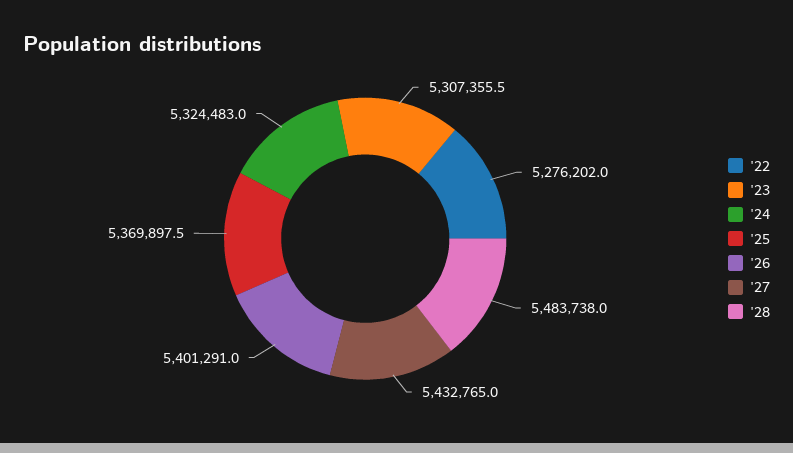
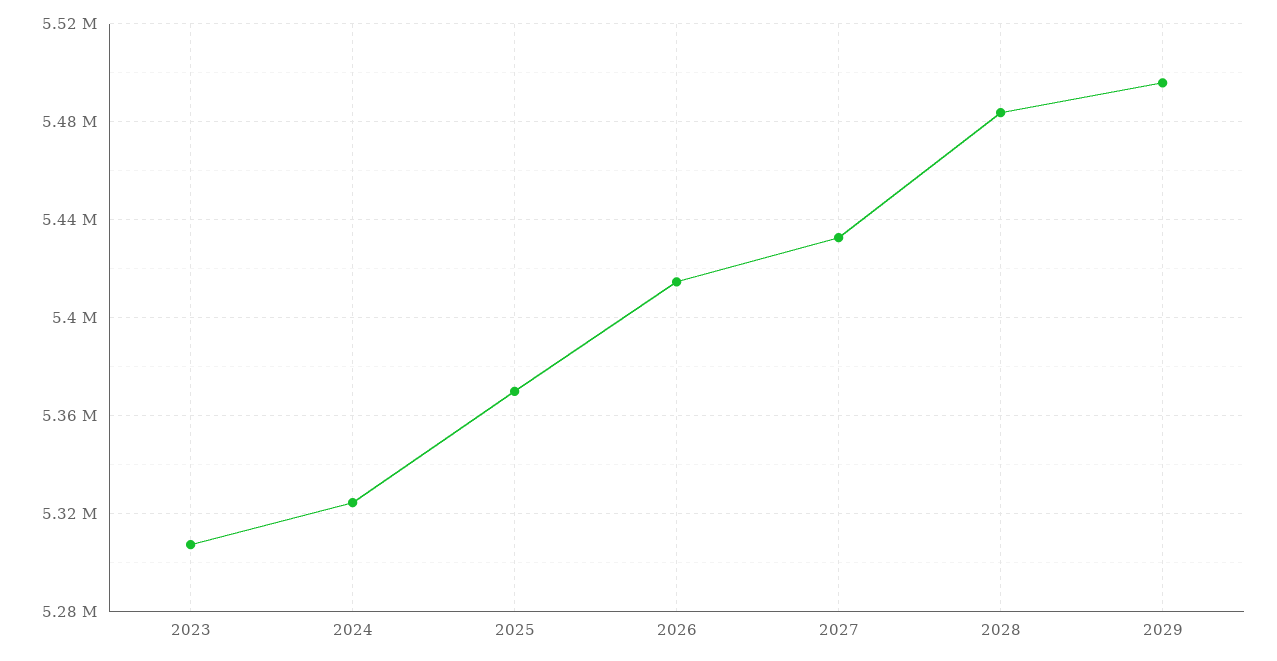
'22: 5276202 -> none
'26: 5401291 -> 5415000
2029: none -> 5495000

